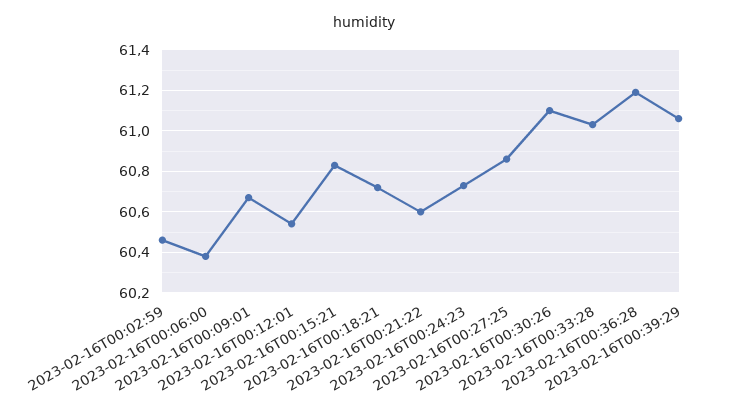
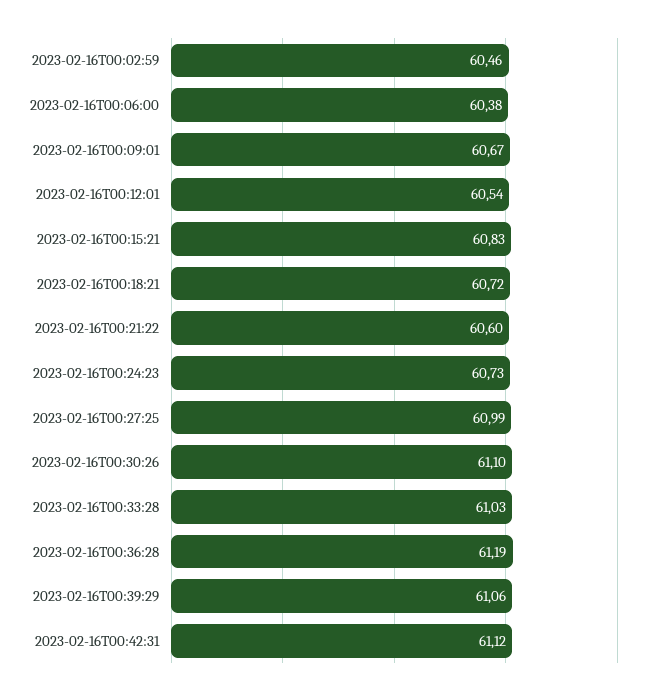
2023-02-16T00:27:25: 60.85 -> 60.99
2023-02-16T00:42:31: none -> 61.12

